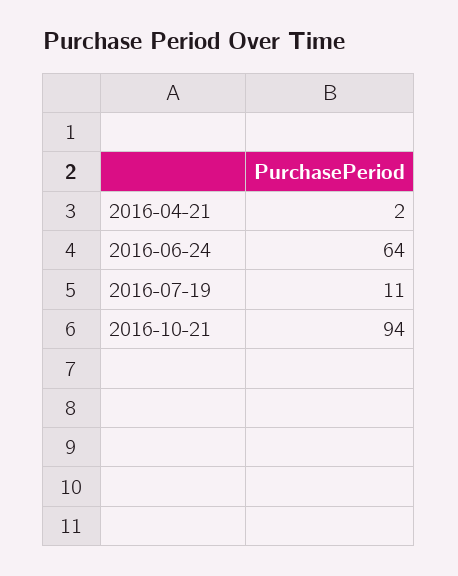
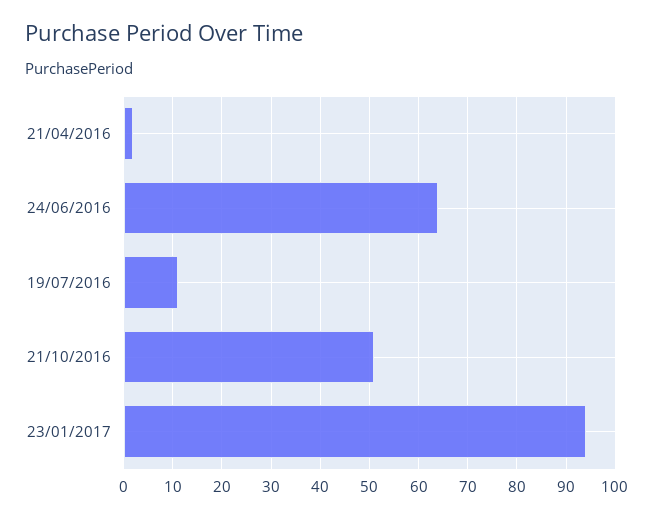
2016-10-21: 94 -> 50
23/01/2017: none -> 95

